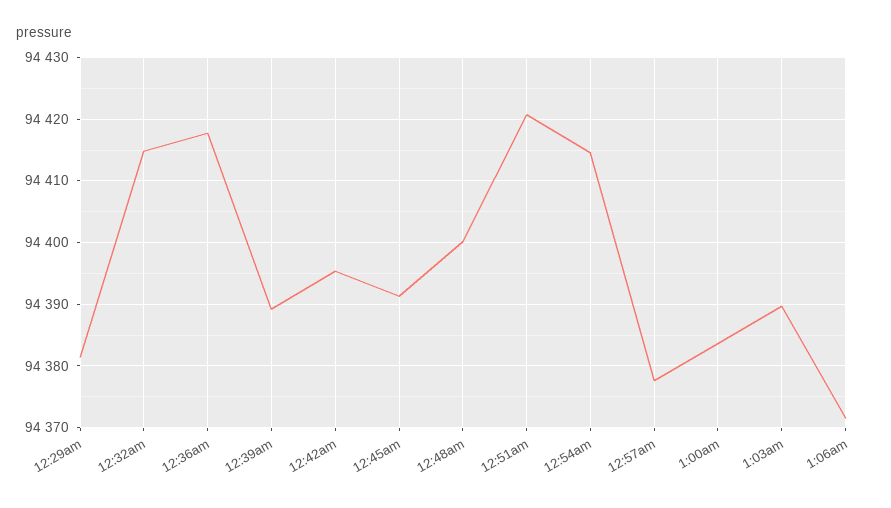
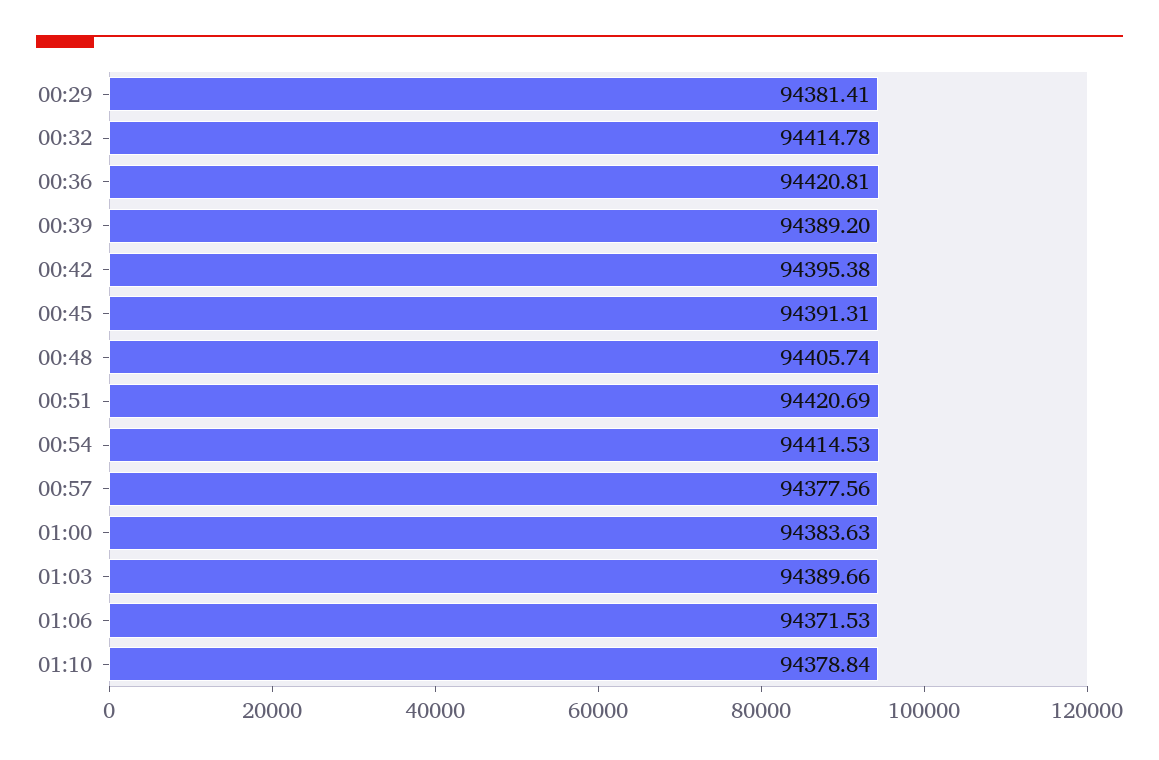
12:36am: 94418 -> 94420.81
12:48am: 94400 -> 94405.74
01:10: none -> 94378.84

